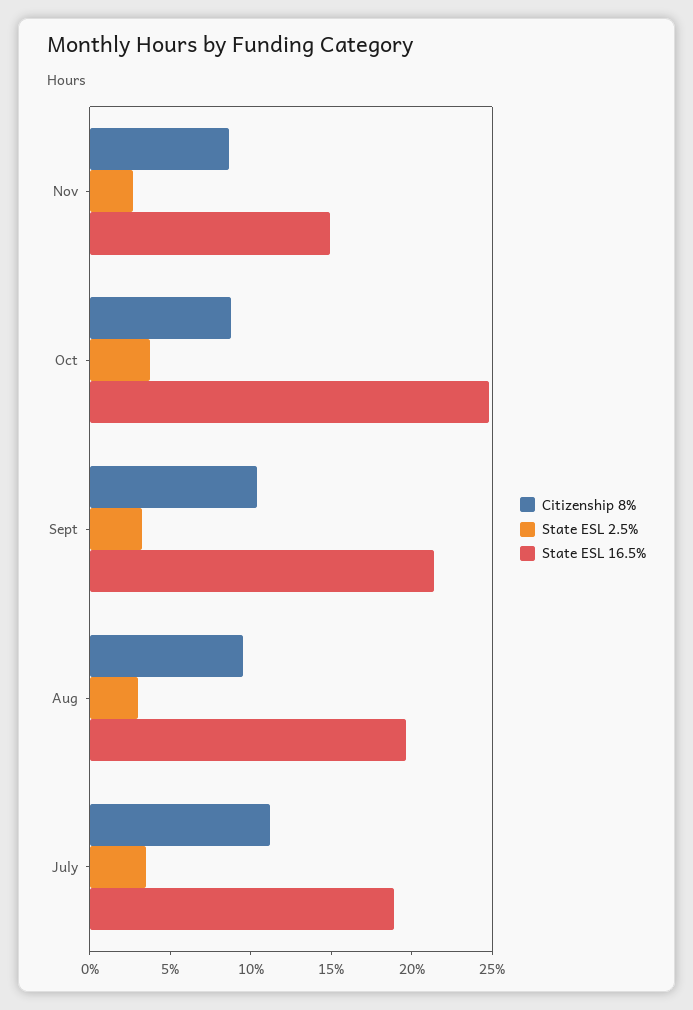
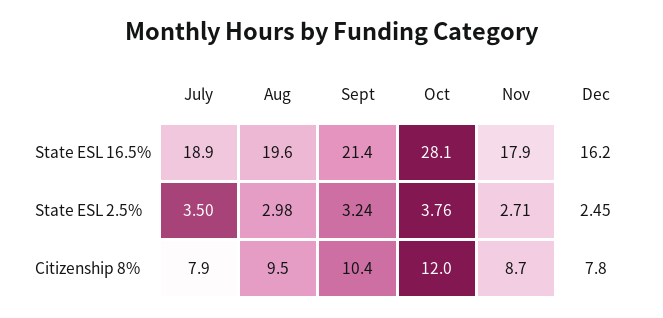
State ESL 16.5%, Nov: 15 -> 17.9
Citizenship 8%, Oct: 9 -> 12
State ESL 16.5%, Oct: 25 -> 28.1
Citizenship 8%, July: 11 -> 7.9
State ESL 16.5%, Dec: none -> 16.2
State ESL 2.5%, Dec: none -> 2.45
Citizenship 8%, Dec: none -> 7.8

